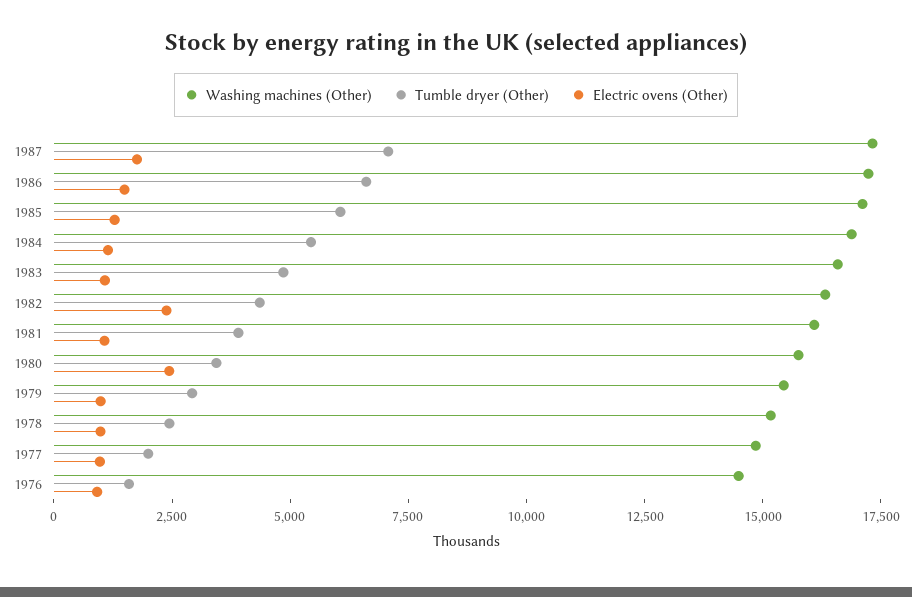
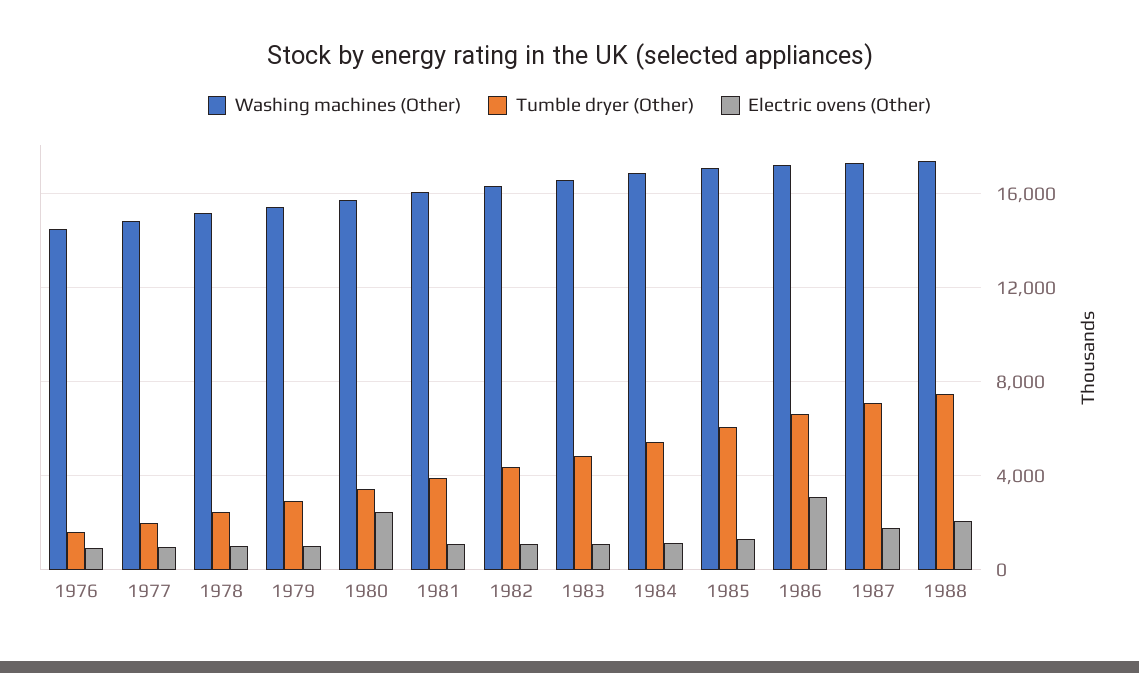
Electric ovens (Other), 1986: 1500 -> 3000
Electric ovens (Other), 1982: 2500 -> 1000
Washing machines (Other), 1988: none -> 17500
Tumble dryer (Other), 1988: none -> 7500
Electric ovens (Other), 1988: none -> 2000

